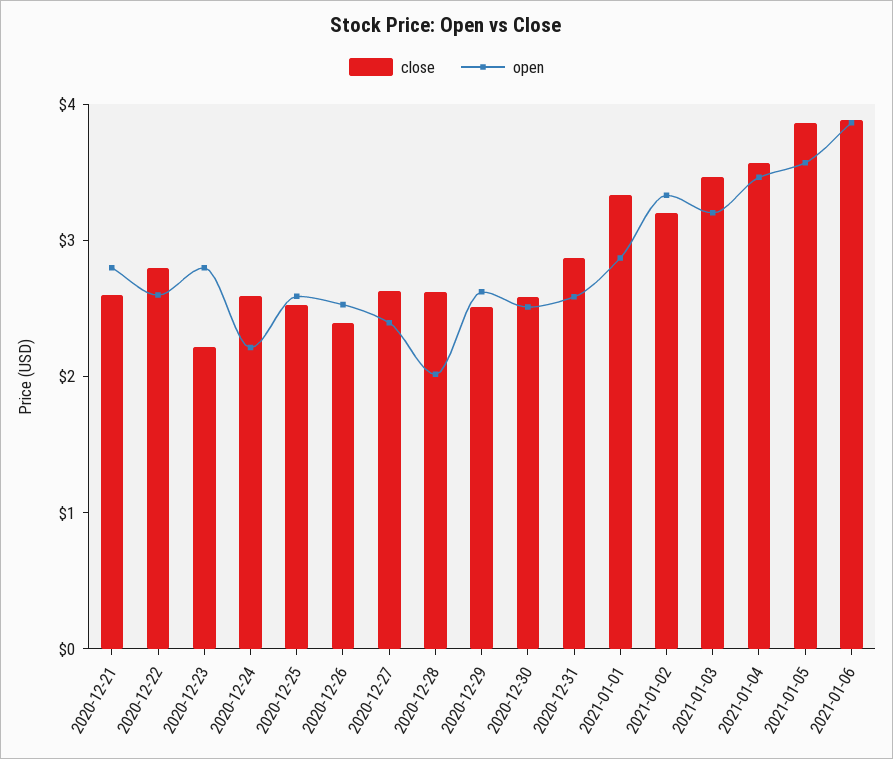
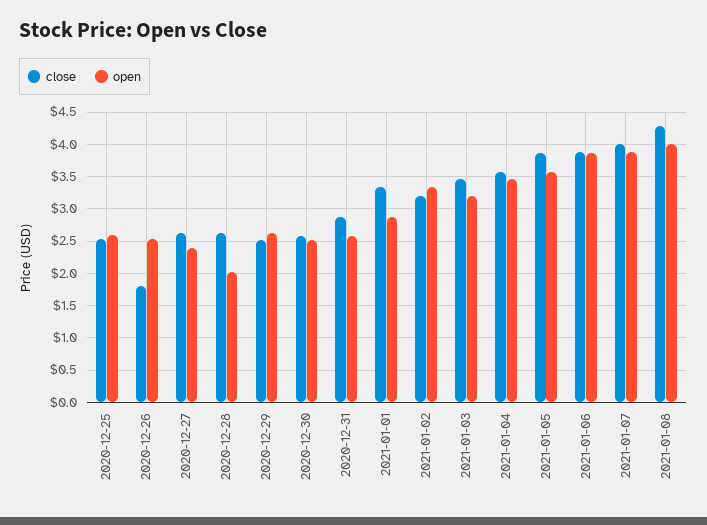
close, 2020-12-21: 2.6 -> none
open, 2020-12-21: 2.8 -> none
close, 2020-12-22: 2.8 -> none
open, 2020-12-22: 2.6 -> none
close, 2020-12-23: 2.2 -> none
open, 2020-12-23: 2.8 -> none
close, 2020-12-24: 2.6 -> none
open, 2020-12-24: 2.2 -> none
close, 2020-12-26: 2.4 -> 1.8
close, 2021-01-07: none -> 4
open, 2021-01-07: none -> 3.9
close, 2021-01-08: none -> 4.3
open, 2021-01-08: none -> 4

